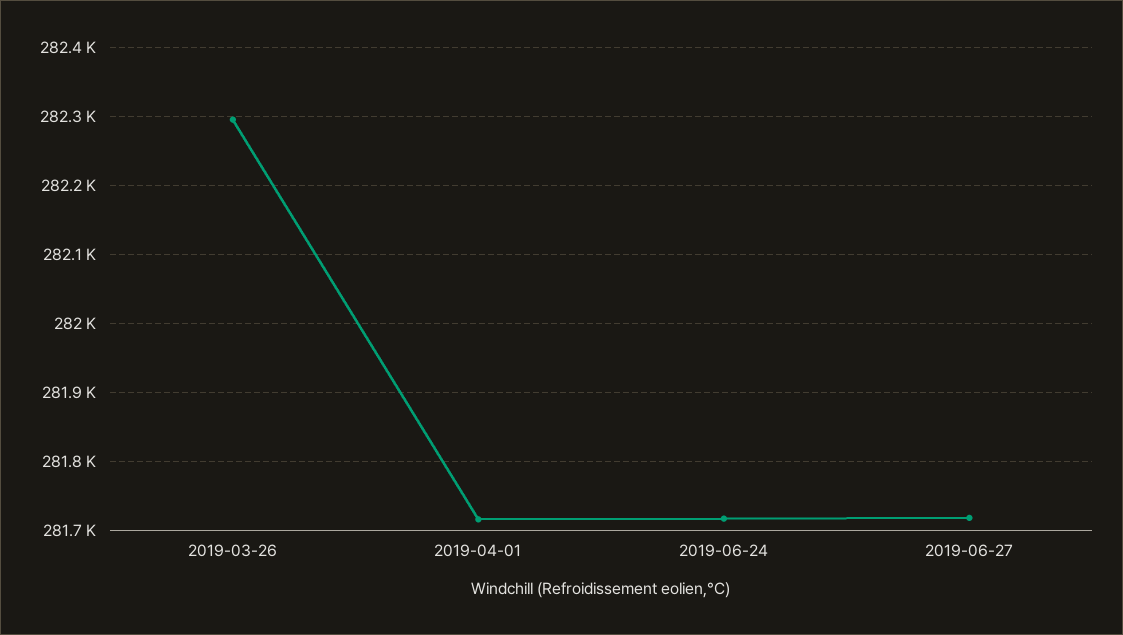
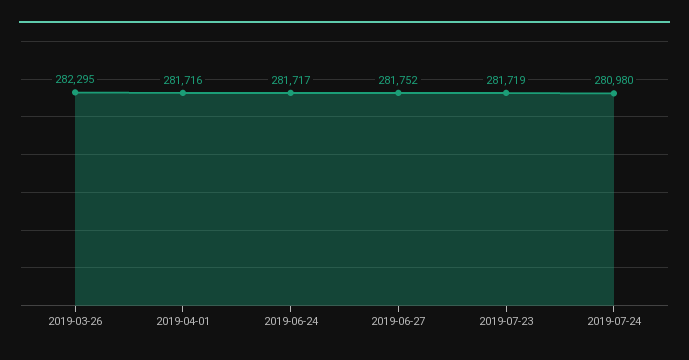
2019-06-27: 281720 -> 281752
2019-07-23: none -> 281719
2019-07-24: none -> 280980

